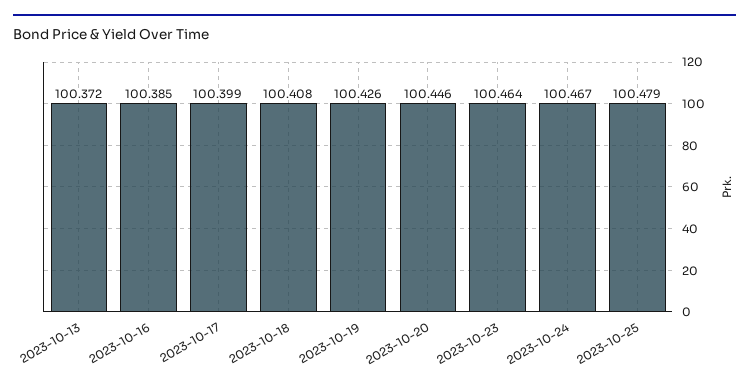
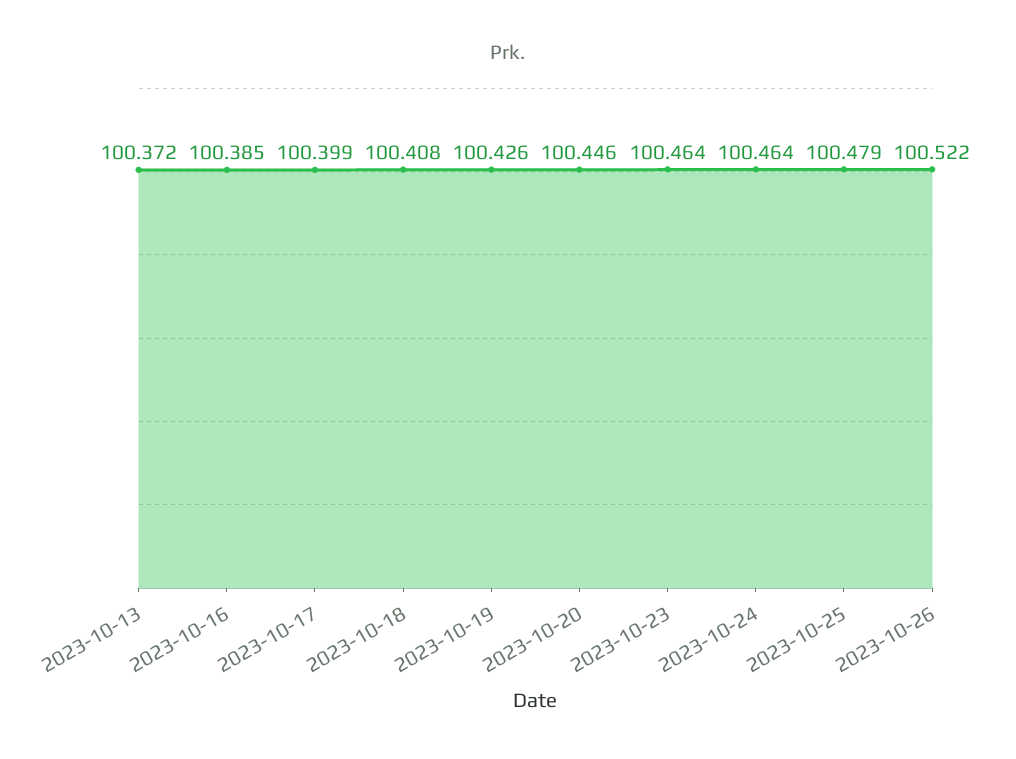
2023-10-24: 100.467 -> 100.464
2023-10-26: none -> 100.522

